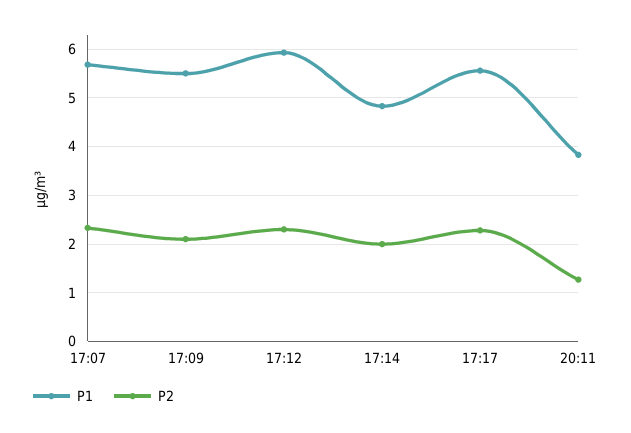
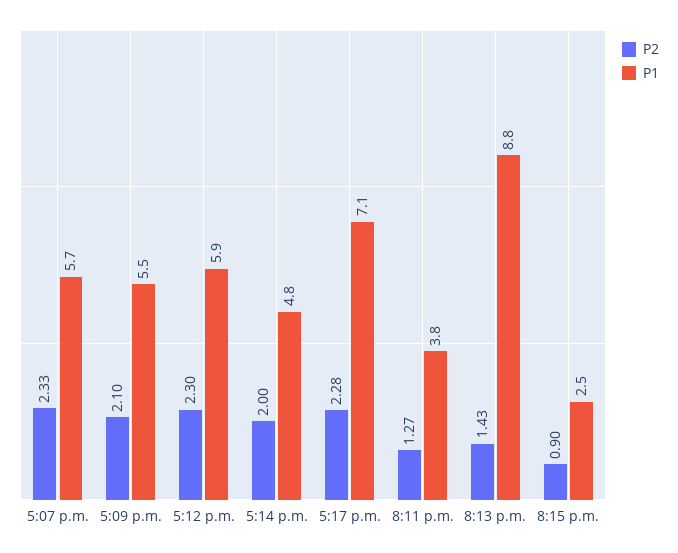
P1, 17:17: 5.6 -> 7.1
P2, 8:13 p.m.: none -> 1.43
P1, 8:13 p.m.: none -> 8.8
P2, 8:15 p.m.: none -> 0.9
P1, 8:15 p.m.: none -> 2.5

